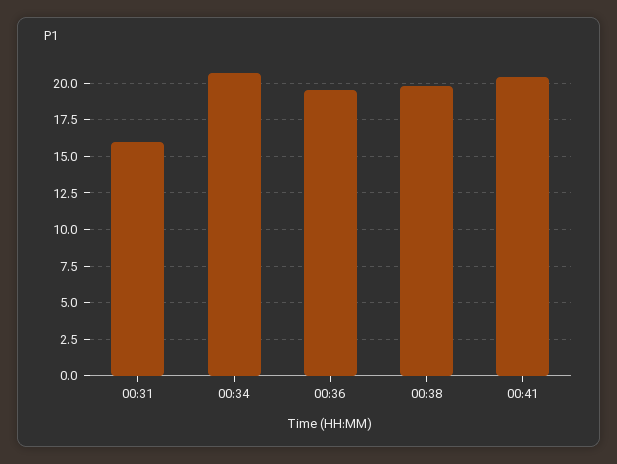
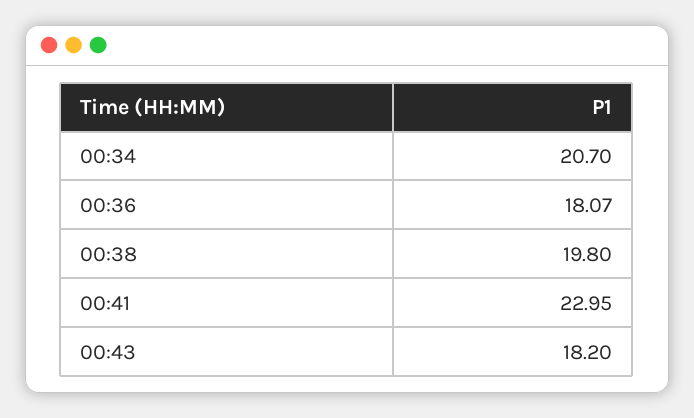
00:31: 16 -> none
00:36: 19.5 -> 18.07
00:41: 20.5 -> 22.95
00:43: none -> 18.2

